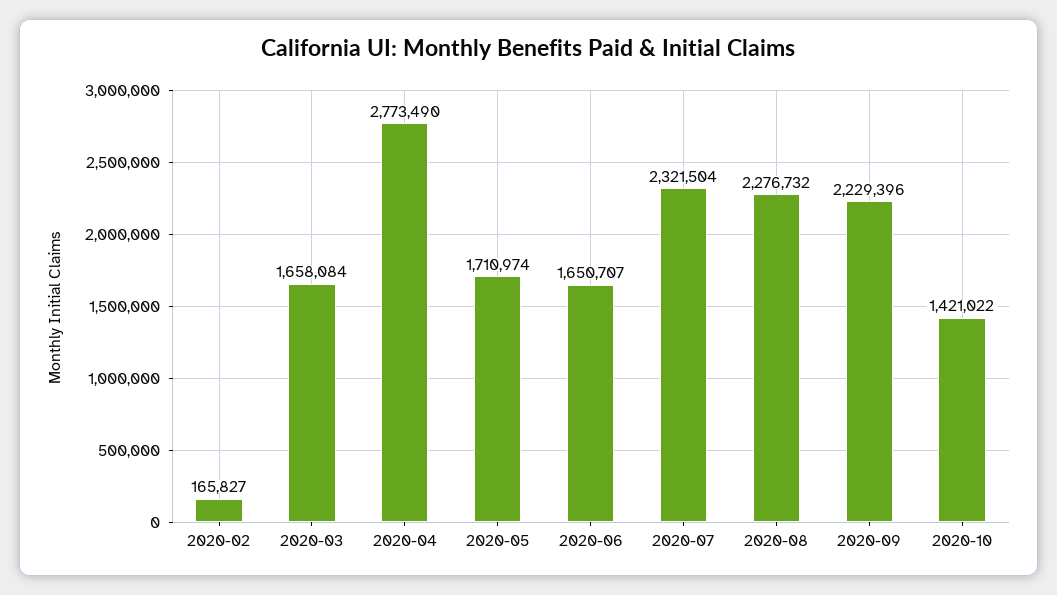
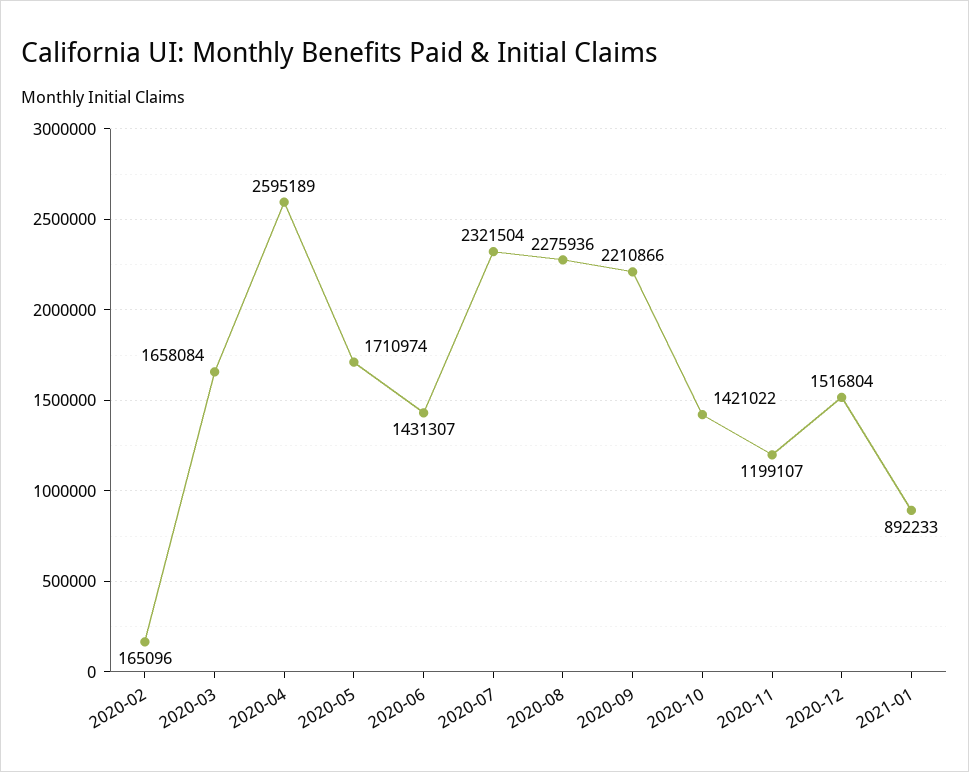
2020-02: 165827 -> 165096
2020-04: 2773490 -> 2595189
2020-06: 1650707 -> 1431307
2020-08: 2276732 -> 2275936
2020-09: 2229396 -> 2210866
2020-11: none -> 1199107
2020-12: none -> 1516804
2021-01: none -> 892233

